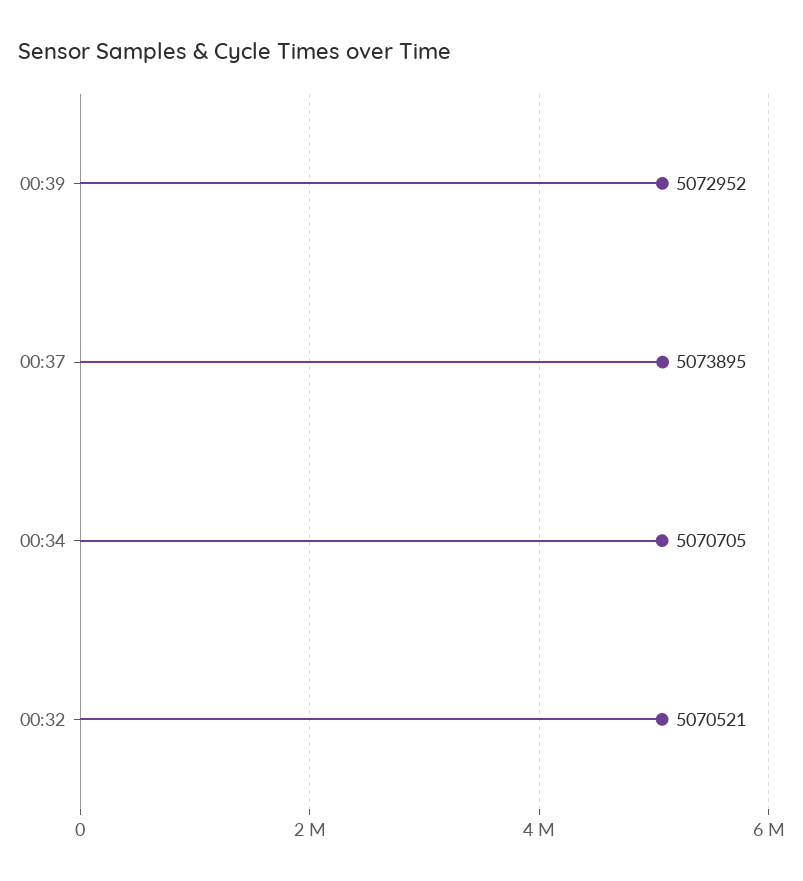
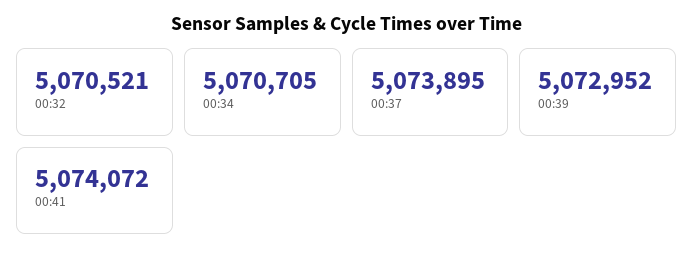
00:41: none -> 5074072

